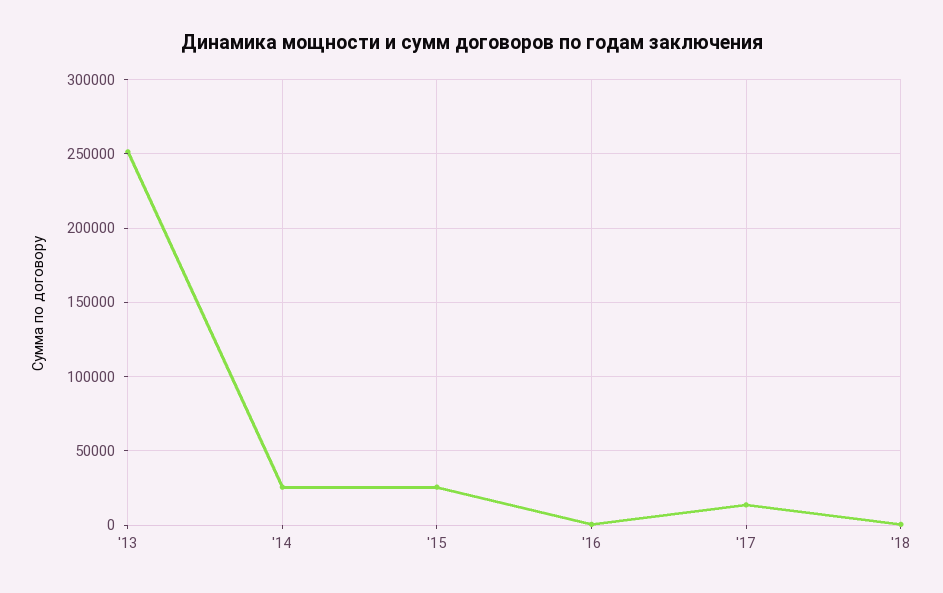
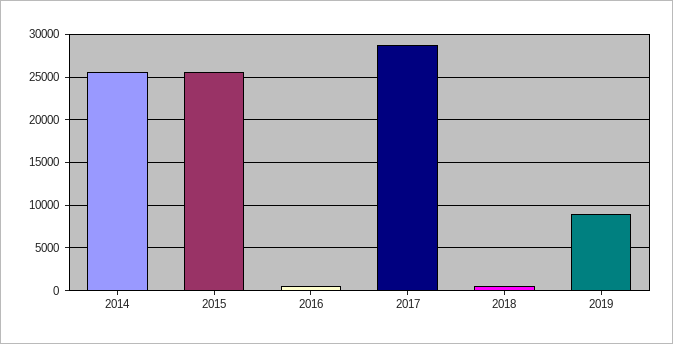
'13: 250000 -> none
'17: 15000 -> 29000
2019: none -> 9000

